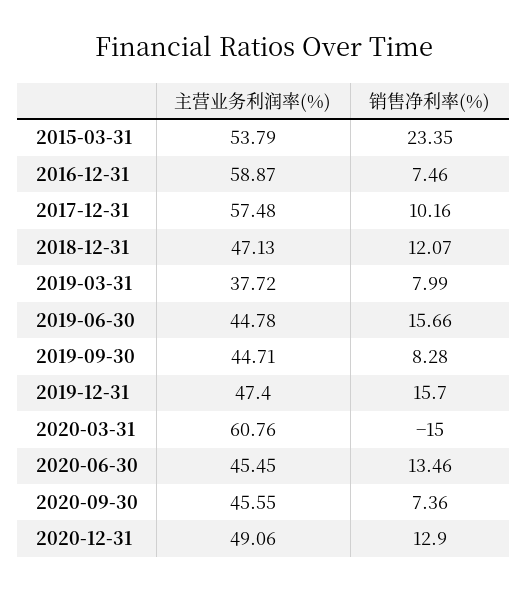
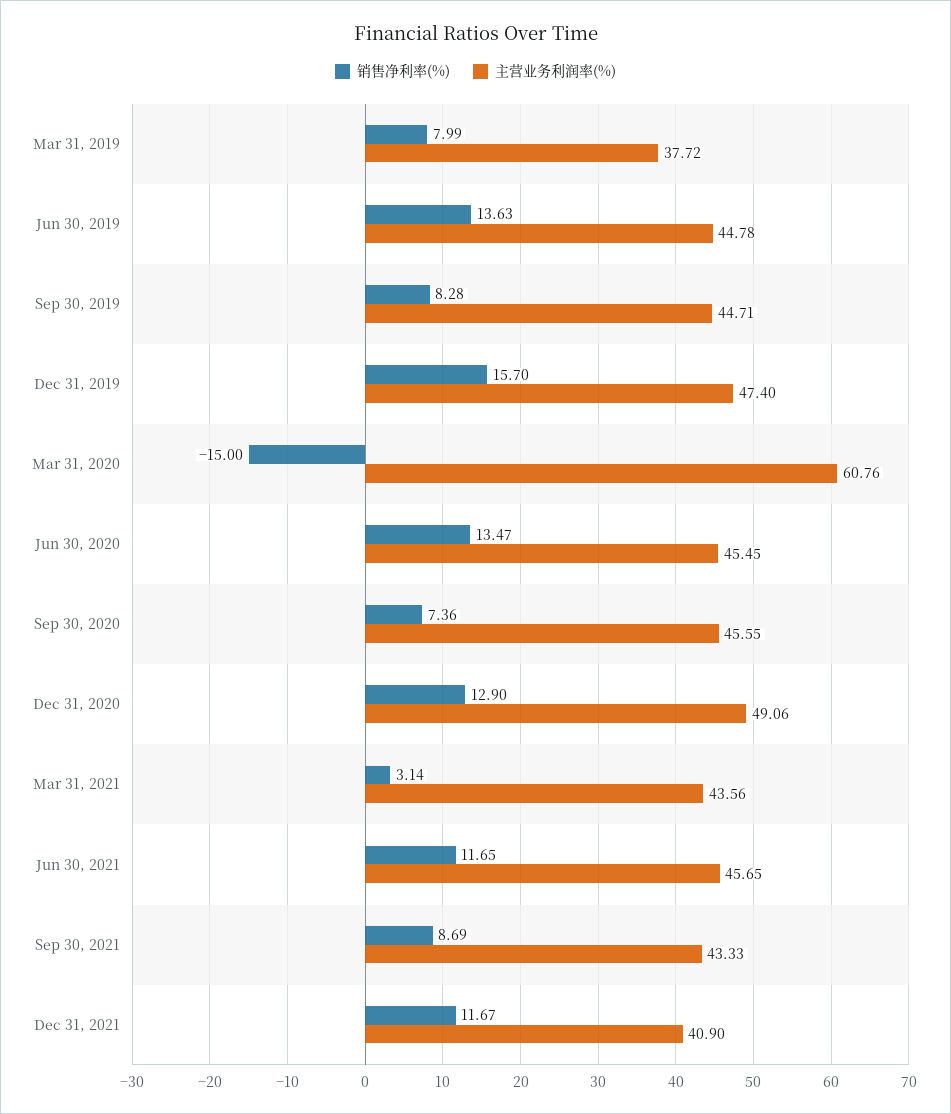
主营业务利润率(%), 2015-03-31: 53.79 -> none
销售净利率(%), 2015-03-31: 23.35 -> none
主营业务利润率(%), 2016-12-31: 58.87 -> none
销售净利率(%), 2016-12-31: 7.46 -> none
主营业务利润率(%), 2017-12-31: 57.48 -> none
销售净利率(%), 2017-12-31: 10.16 -> none
主营业务利润率(%), 2018-12-31: 47.13 -> none
销售净利率(%), 2018-12-31: 12.07 -> none
销售净利率(%), 2019-06-30: 15.66 -> 13.63
销售净利率(%), 2020-06-30: 13.46 -> 13.47
销售净利率(%), Mar 31, 2021: none -> 3.14
主营业务利润率(%), Mar 31, 2021: none -> 43.56
销售净利率(%), Jun 30, 2021: none -> 11.65
主营业务利润率(%), Jun 30, 2021: none -> 45.65
销售净利率(%), Sep 30, 2021: none -> 8.69
主营业务利润率(%), Sep 30, 2021: none -> 43.33
销售净利率(%), Dec 31, 2021: none -> 11.67
主营业务利润率(%), Dec 31, 2021: none -> 40.9

